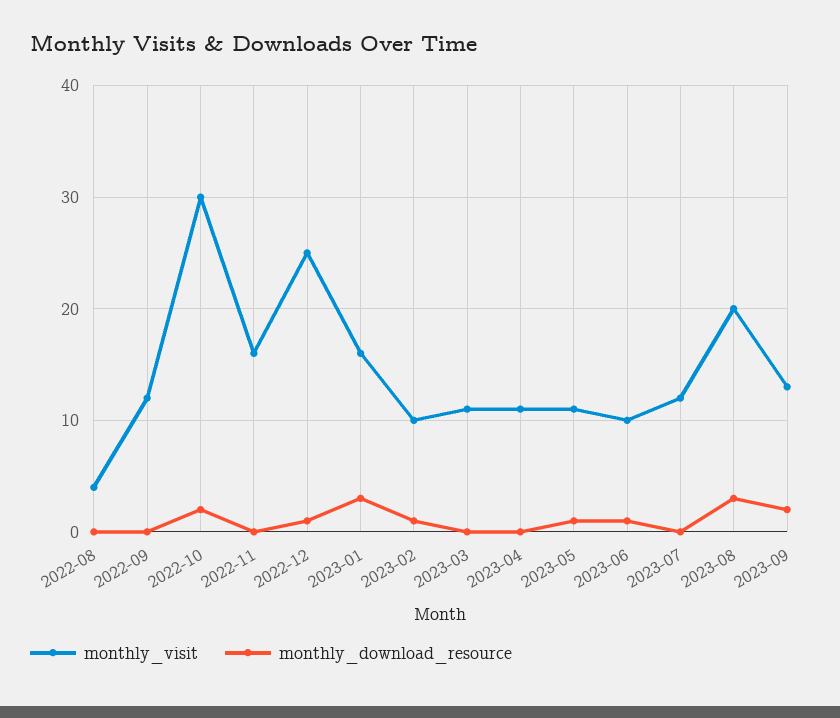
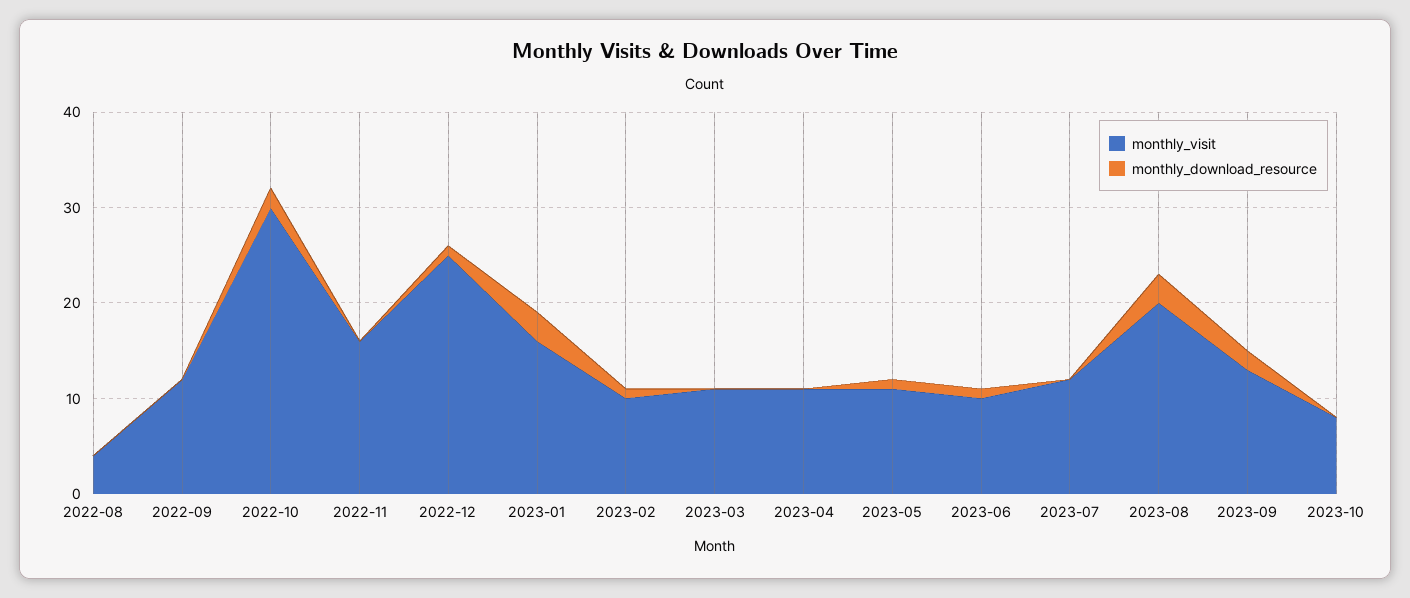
monthly_visit, 2023-10: none -> 8
monthly_download_resource, 2023-10: none -> 0

